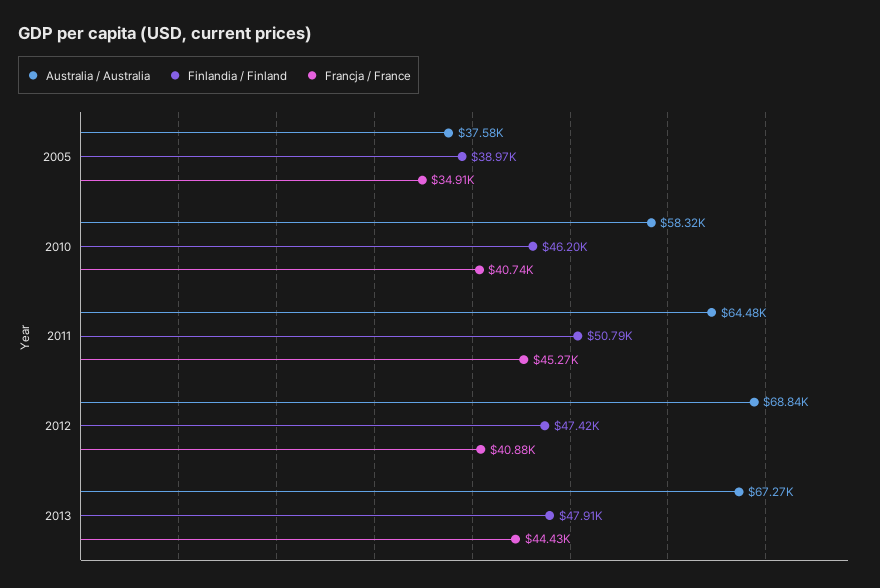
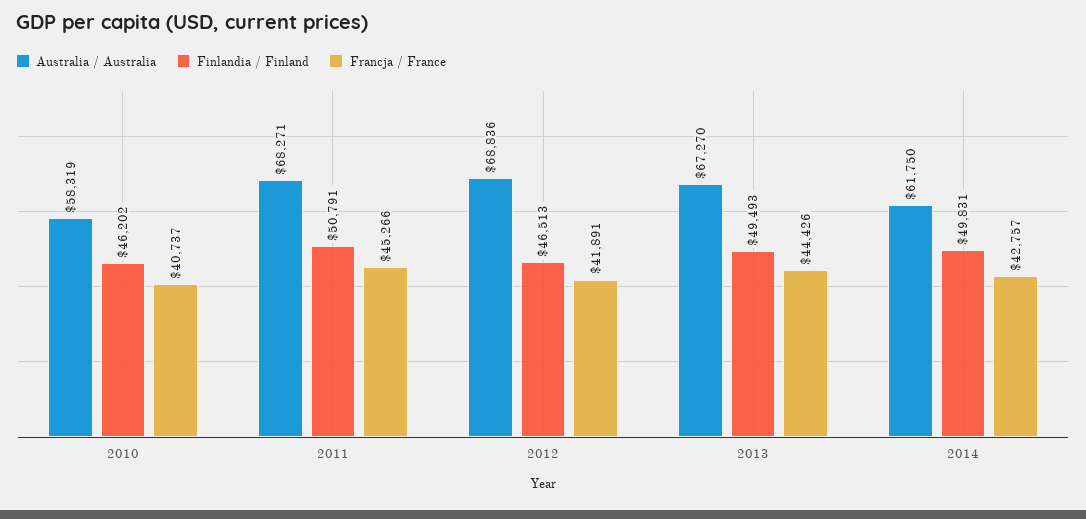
Australia / Australia, 2005: 37580 -> none
Finlandia / Finland, 2005: 38970 -> none
Francja / France, 2005: 34910 -> none
Australia / Australia, 2011: 64480 -> 68271
Finlandia / Finland, 2012: 47420 -> 46513
Francja / France, 2012: 40880 -> 41891
Finlandia / Finland, 2013: 47910 -> 49493
Australia / Australia, 2014: none -> 61750
Finlandia / Finland, 2014: none -> 49831
Francja / France, 2014: none -> 42757

